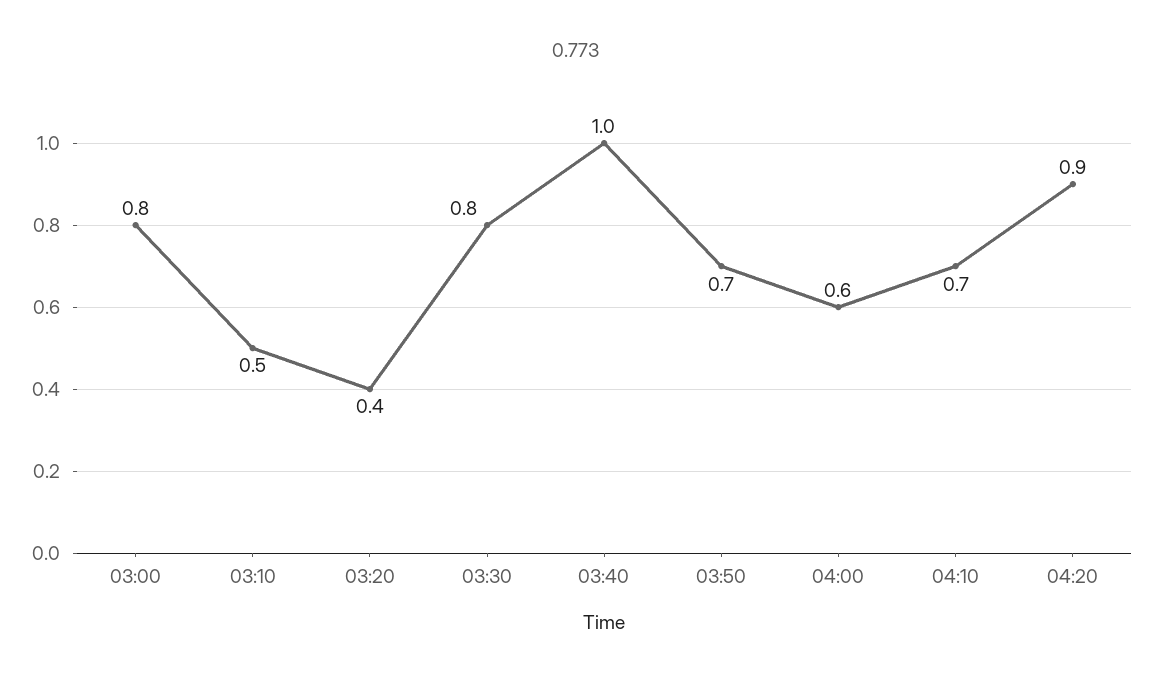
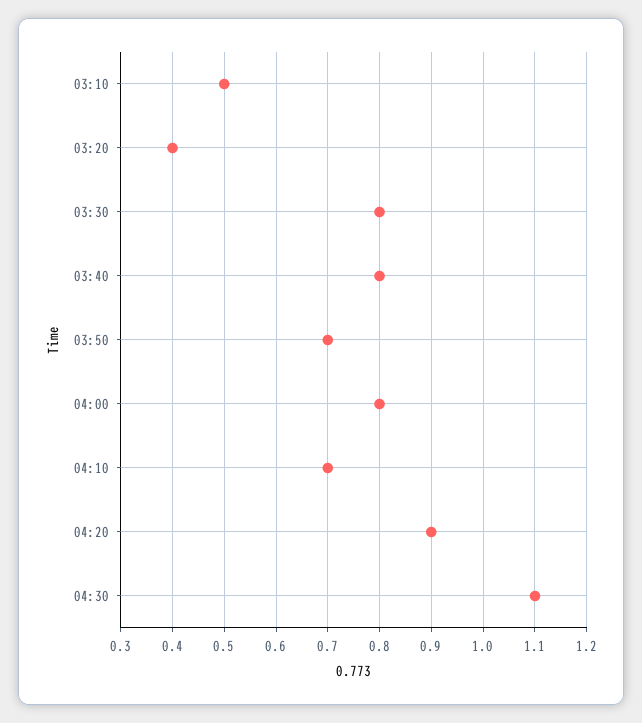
03:00: 0.8 -> none
03:40: 1 -> 0.8
04:00: 0.6 -> 0.8
04:30: none -> 1.1

